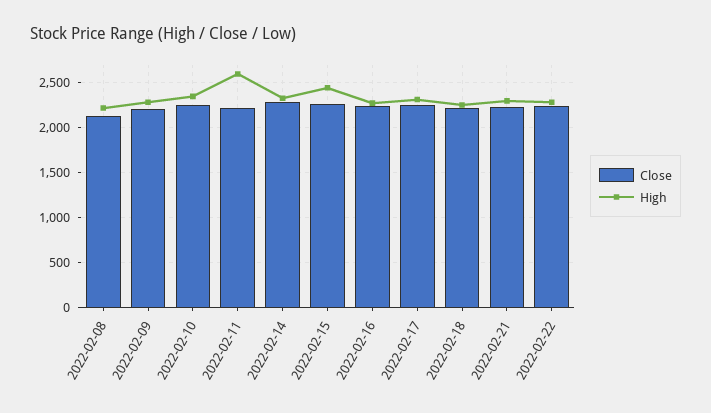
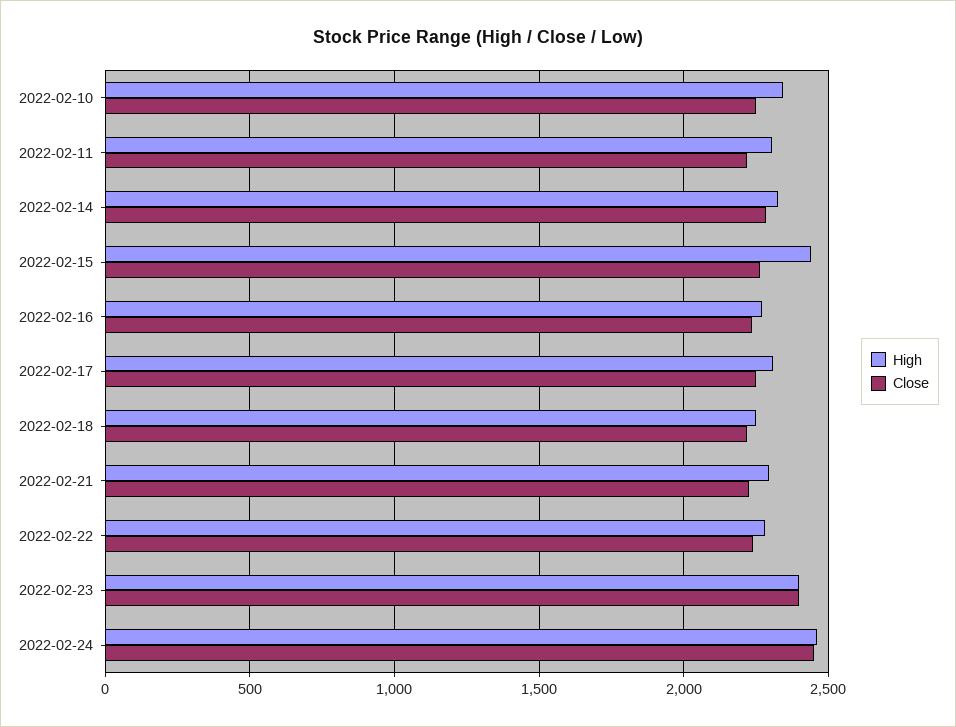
Close, 2022-02-08: 2100 -> none
High, 2022-02-08: 2200 -> none
Close, 2022-02-09: 2200 -> none
High, 2022-02-09: 2300 -> none
High, 2022-02-11: 2600 -> 2300
High, 2022-02-23: none -> 2400
Close, 2022-02-23: none -> 2400
High, 2022-02-24: none -> 2450
Close, 2022-02-24: none -> 2450

